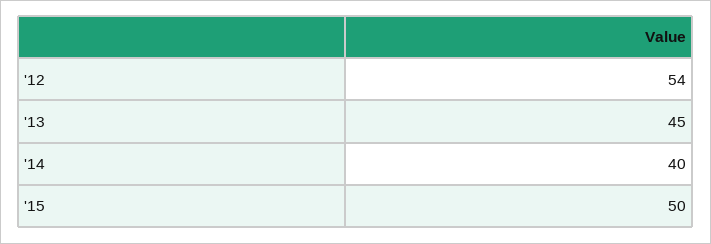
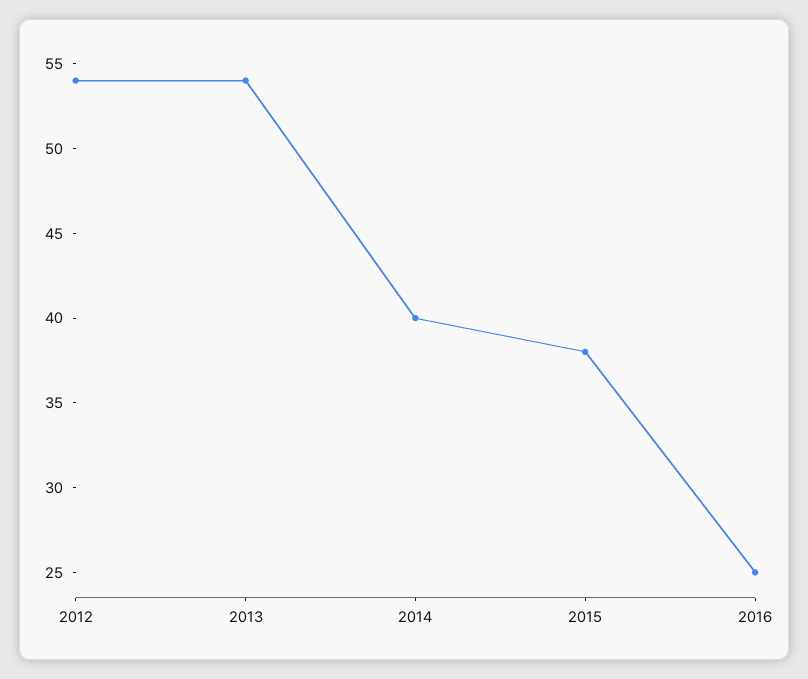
'13: 45 -> 54
'15: 50 -> 38
2016: none -> 25

